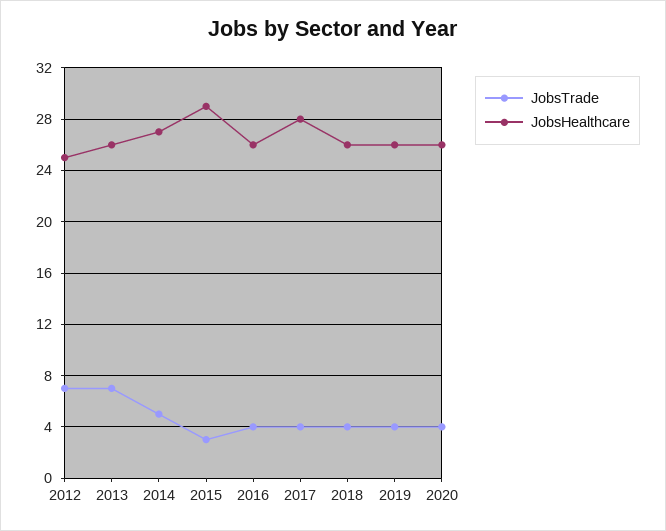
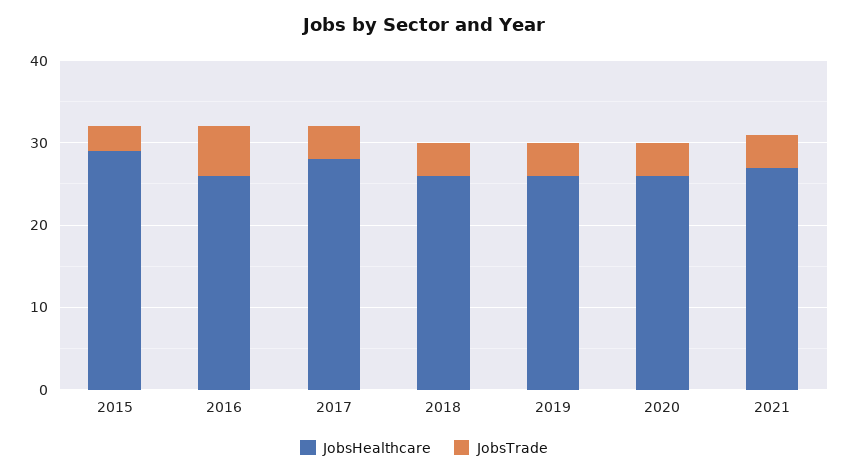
JobsTrade, 2012: 7 -> none
JobsHealthcare, 2012: 25 -> none
JobsTrade, 2013: 7 -> none
JobsHealthcare, 2013: 26 -> none
JobsTrade, 2014: 5 -> none
JobsHealthcare, 2014: 27 -> none
JobsTrade, 2016: 4 -> 6
JobsHealthcare, 2021: none -> 27
JobsTrade, 2021: none -> 4

